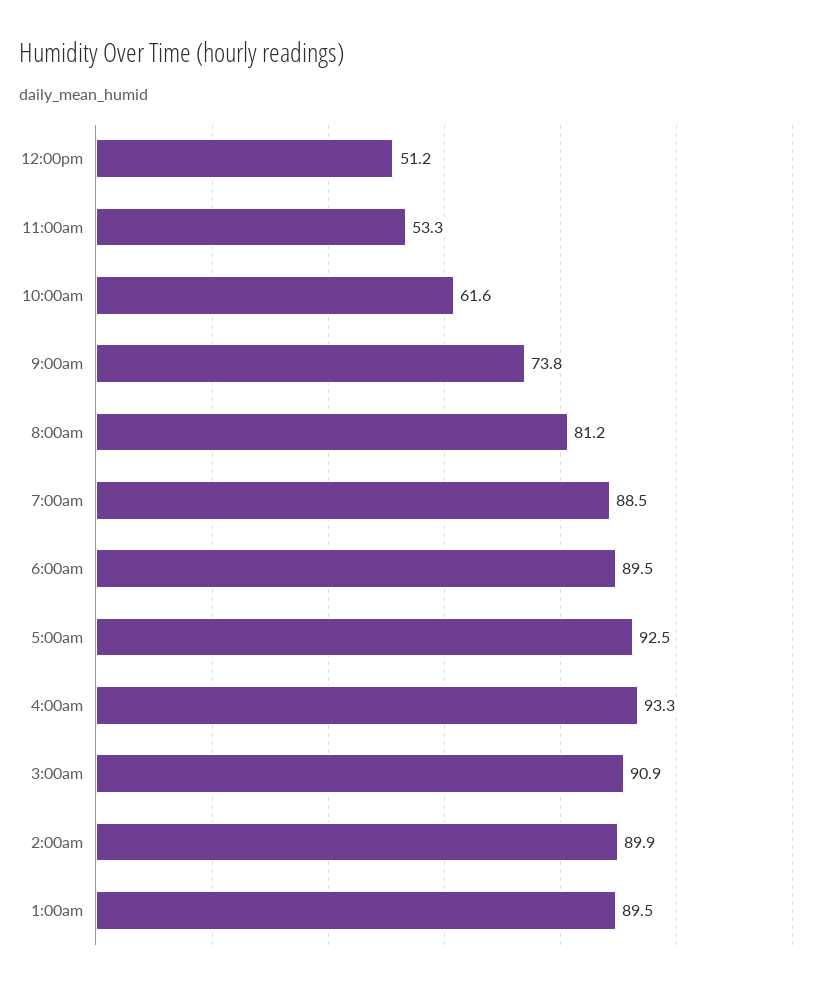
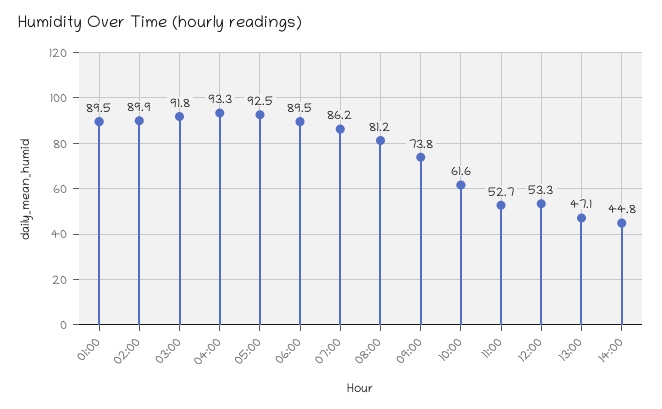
12:00pm: 51.2 -> 53.3
11:00am: 53.3 -> 52.7
7:00am: 88.5 -> 86.2
3:00am: 90.9 -> 91.8
13:00: none -> 47.1
14:00: none -> 44.8

